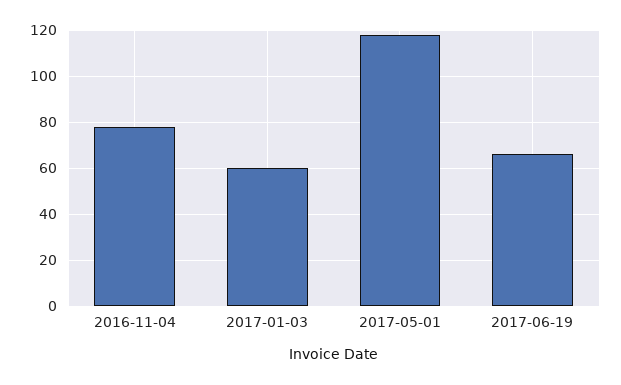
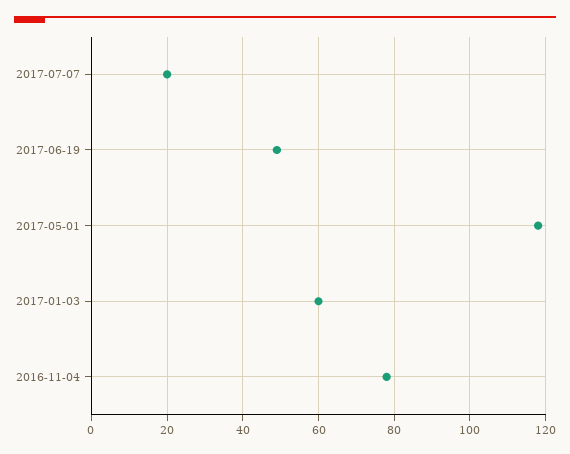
2017-06-19: 65 -> 50
2017-07-07: none -> 20

